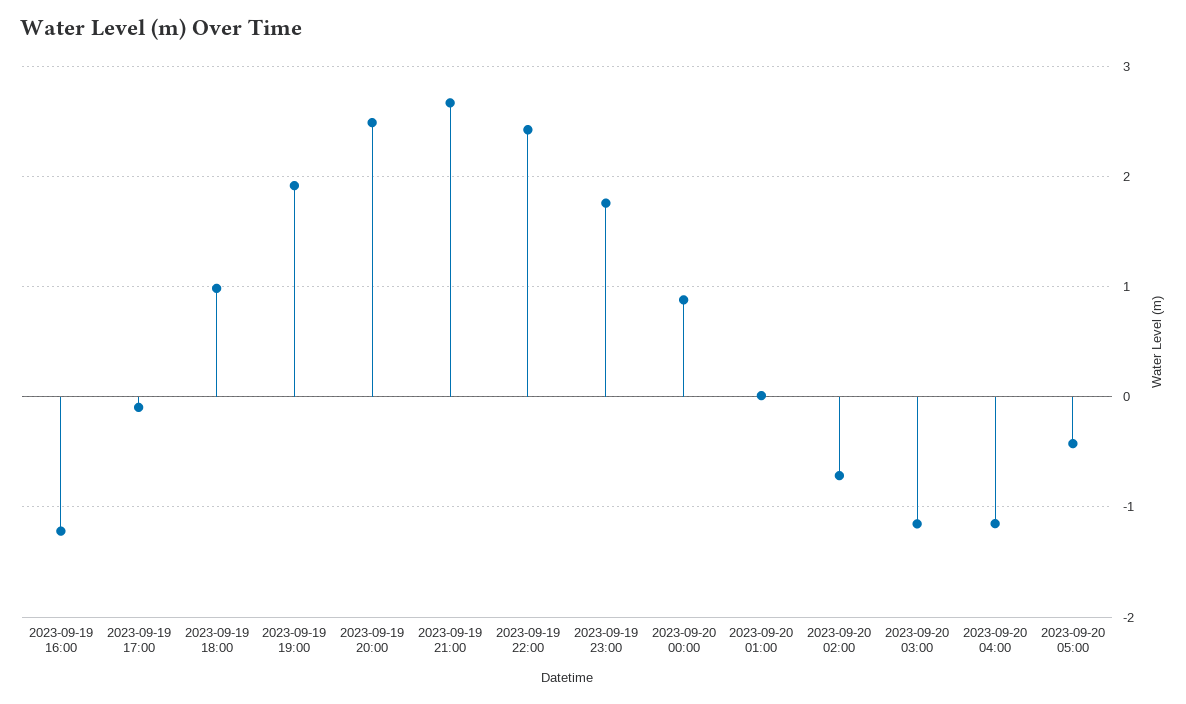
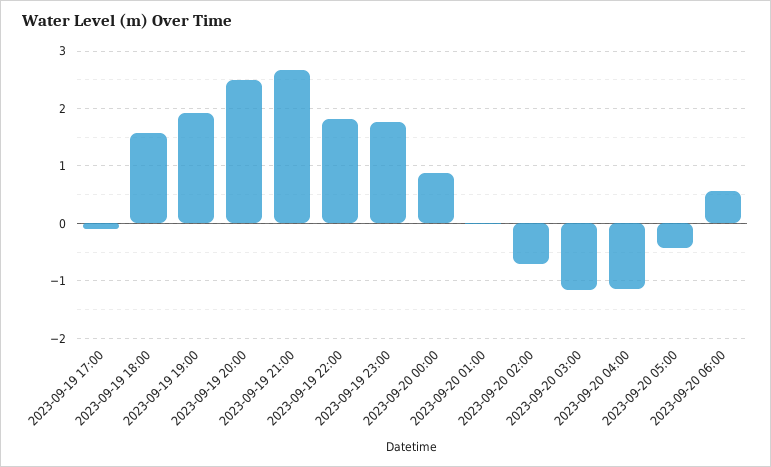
2023-09-19 16:00: -1.2 -> none
2023-09-19 18:00: 1 -> 1.6
2023-09-19 22:00: 2.4 -> 1.8
2023-09-20 06:00: none -> 0.6

